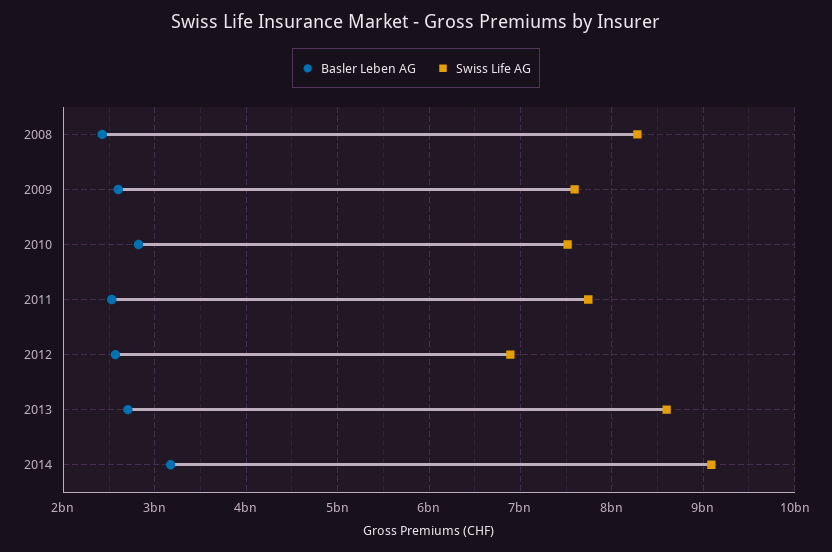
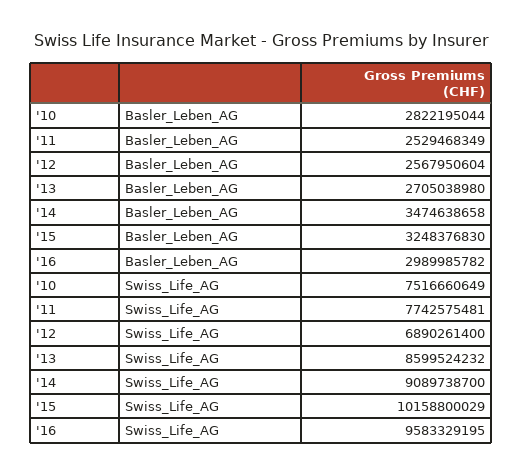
Basler Leben AG, 2008: 2400000000 -> none
Swiss Life AG, 2008: 8300000000 -> none
Basler Leben AG, 2009: 2600000000 -> none
Swiss Life AG, 2009: 7600000000 -> none
Basler Leben AG, 2014: 3200000000 -> 3474638658
Basler Leben AG, '15: none -> 3248376830
Basler Leben AG, '16: none -> 2989985782
Swiss Life AG, '15: none -> 10158800029
Swiss Life AG, '16: none -> 9583329195

